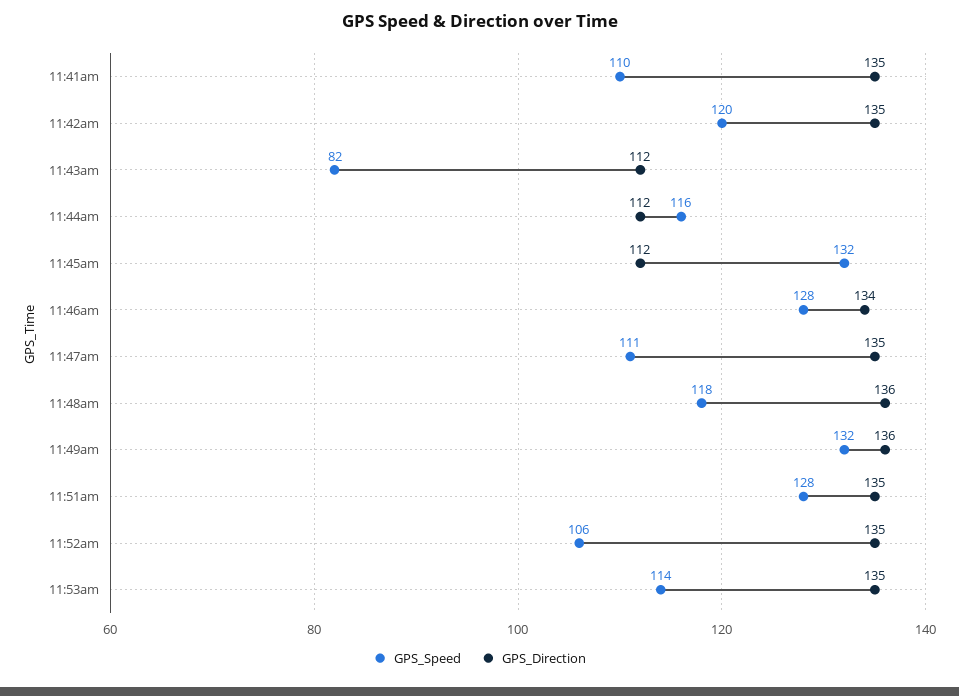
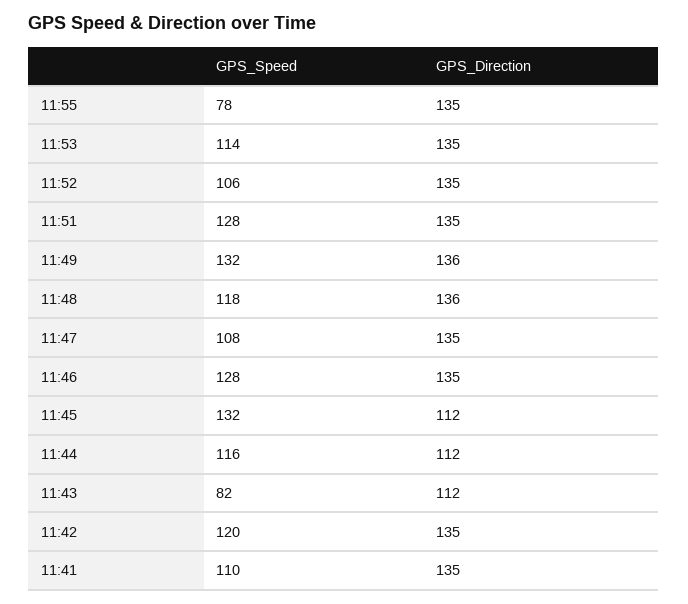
GPS_Direction, 11:46am: 134 -> 135
GPS_Speed, 11:47am: 111 -> 108
GPS_Speed, 11:55: none -> 78
GPS_Direction, 11:55: none -> 135

